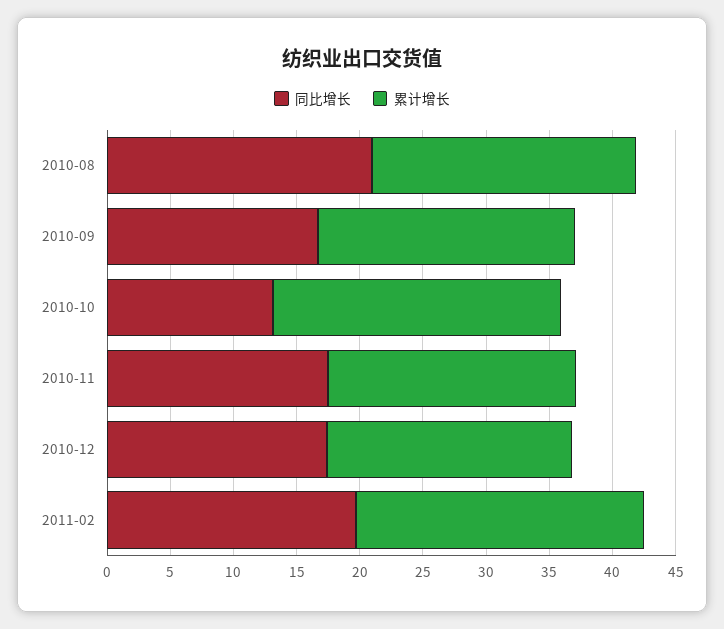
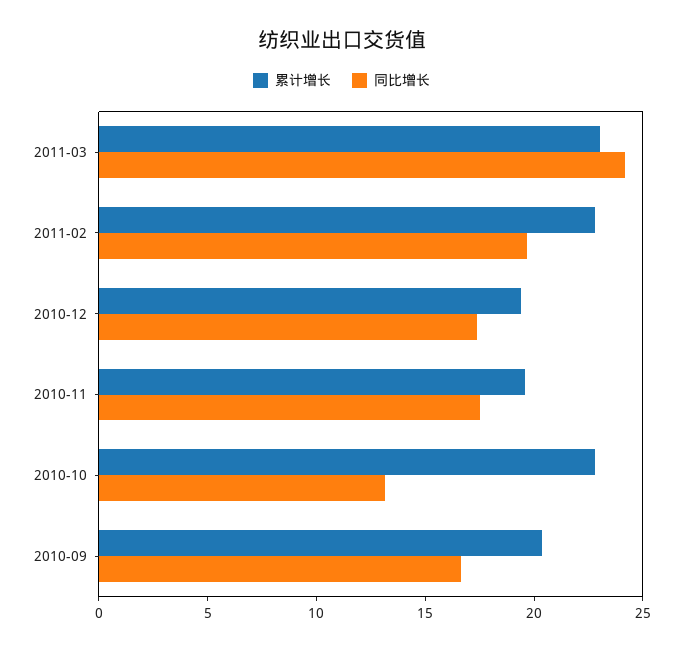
同比增长, 2010-08: 21 -> none
累计增长, 2010-08: 21 -> none
累计增长, 2011-03: none -> 23
同比增长, 2011-03: none -> 24

